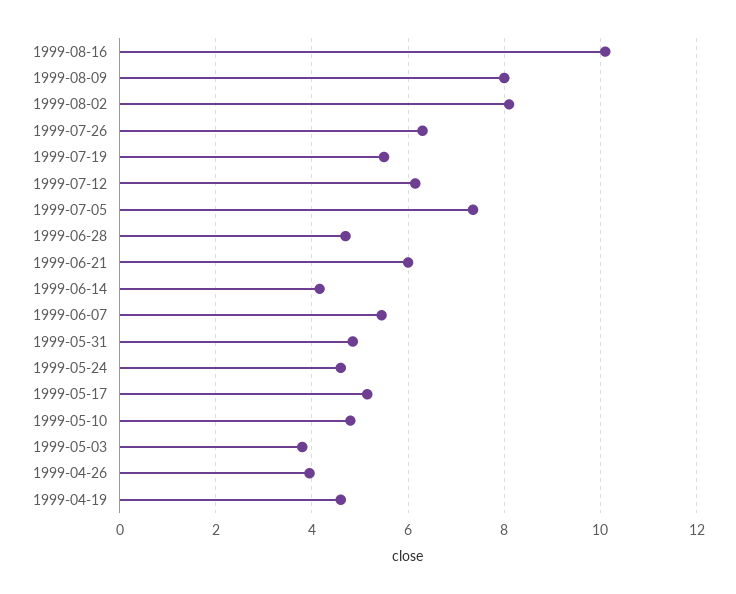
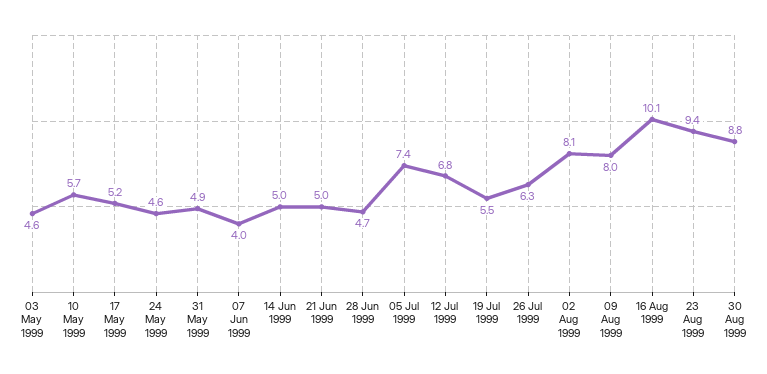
1999-07-12: 6.2 -> 6.8
1999-06-21: 6 -> 5
1999-06-14: 4.2 -> 5
1999-06-07: 5.4 -> 4
1999-05-10: 4.8 -> 5.7
1999-05-03: 3.8 -> 4.6
1999-04-26: 4 -> none
1999-04-19: 4.6 -> none
23 Aug 1999: none -> 9.4
30 Aug 1999: none -> 8.8

